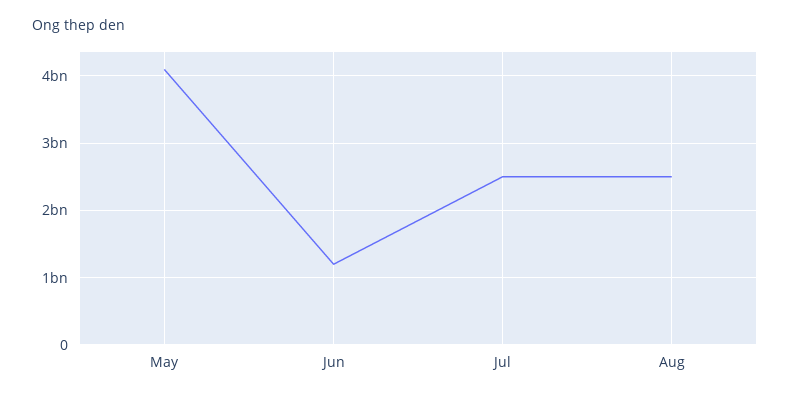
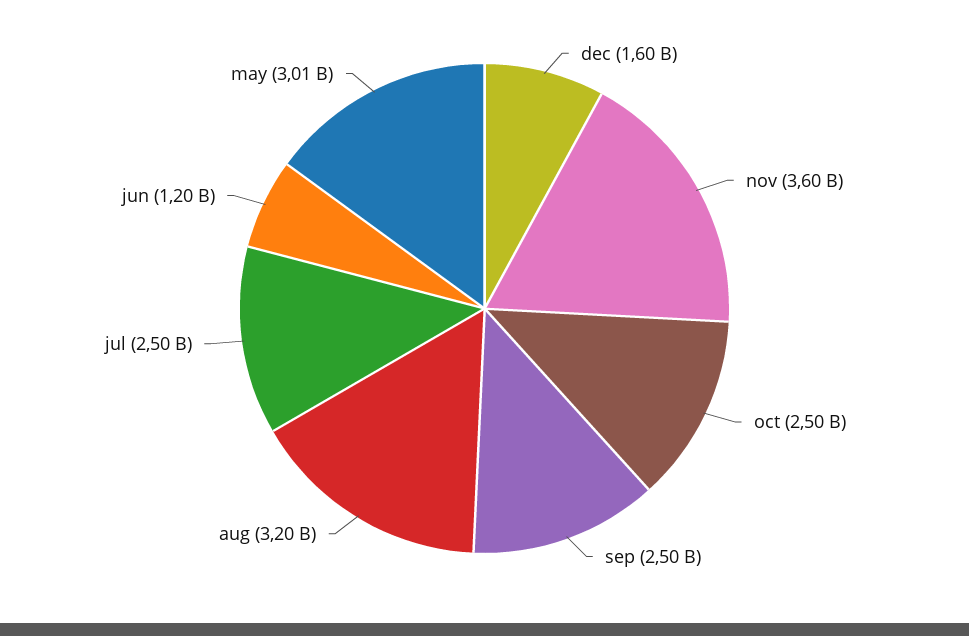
May: 4100000000 -> 3010000000
Aug: 2500000000 -> 3200000000
dec: none -> 1600000000
nov: none -> 3600000000
oct: none -> 2500000000
sep: none -> 2500000000

